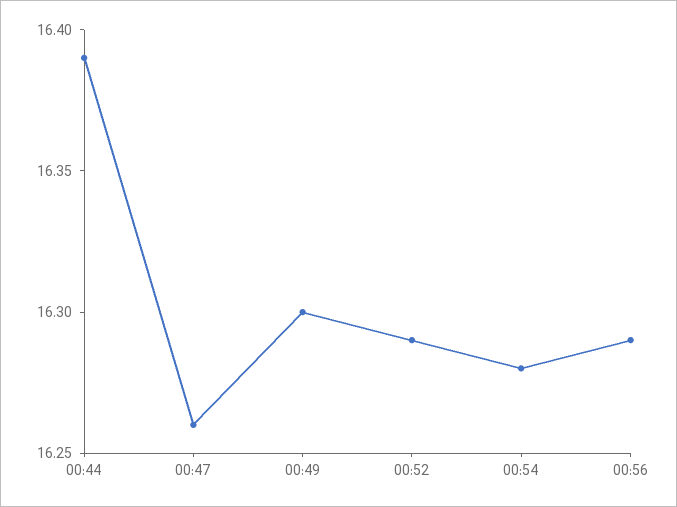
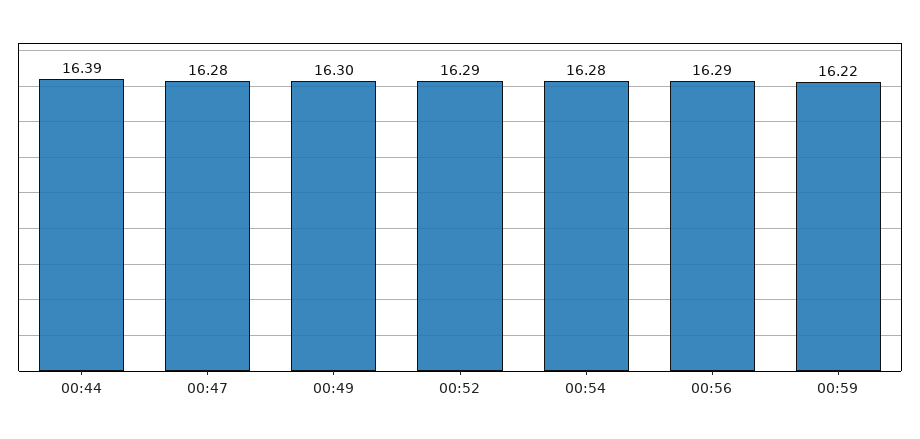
00:47: 16.26 -> 16.28
00:59: none -> 16.22

